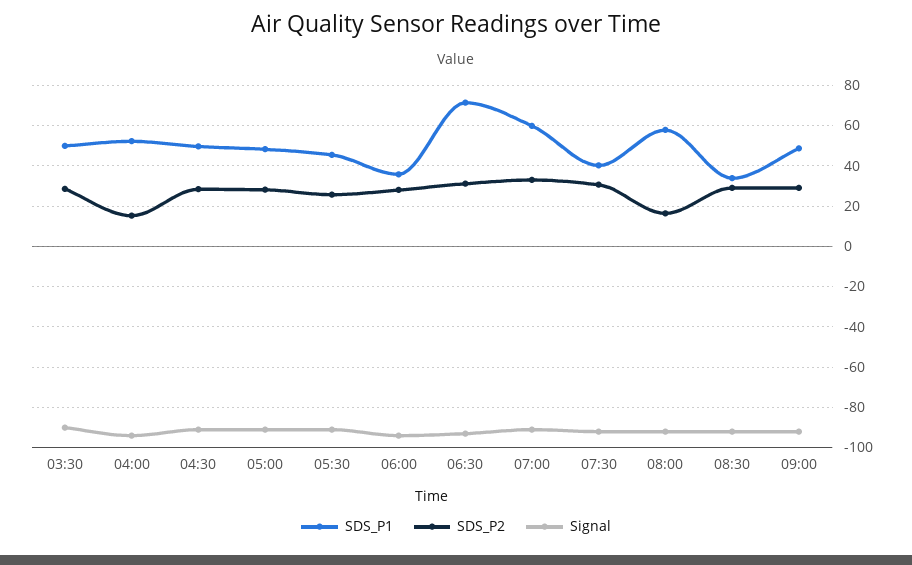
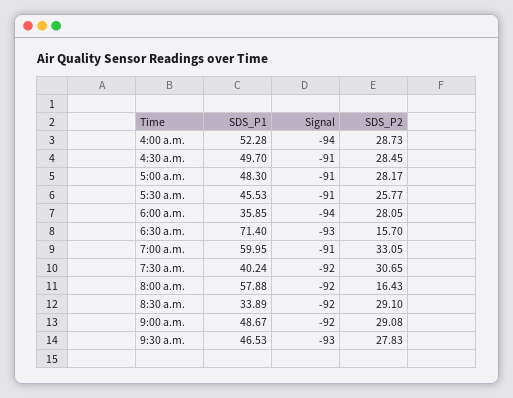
SDS_P1, 03:30: 50 -> none
SDS_P2, 03:30: 30 -> none
Signal, 03:30: -90 -> none
SDS_P2, 04:00: 15 -> 28.73
SDS_P2, 06:30: 30 -> 15.7
SDS_P1, 9:30 a.m.: none -> 46.53
Signal, 9:30 a.m.: none -> -93
SDS_P2, 9:30 a.m.: none -> 27.83

